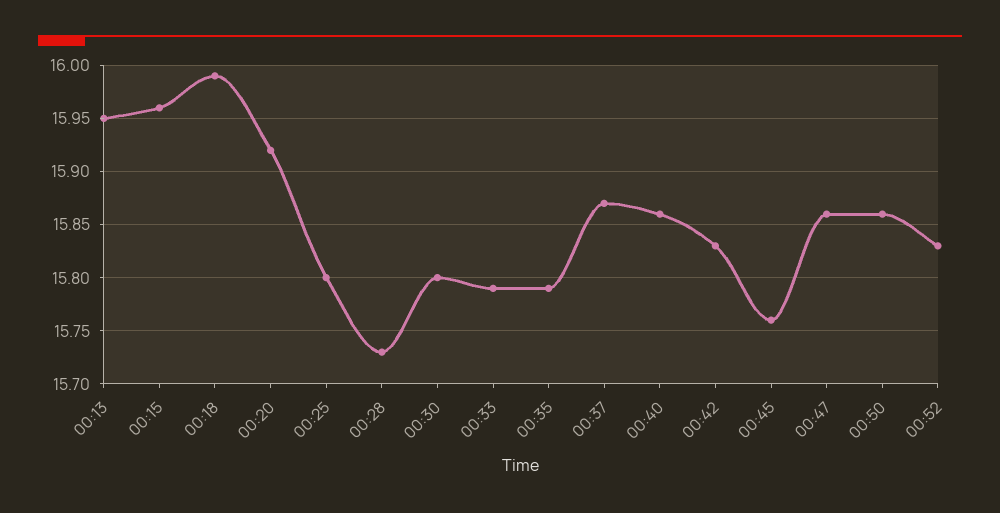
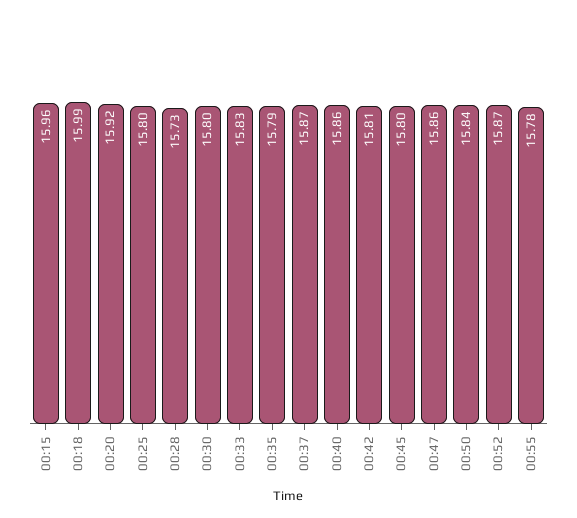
00:13: 15.95 -> none
00:33: 15.79 -> 15.83
00:42: 15.83 -> 15.81
00:45: 15.76 -> 15.8
00:50: 15.86 -> 15.84
00:52: 15.83 -> 15.87
00:55: none -> 15.78

